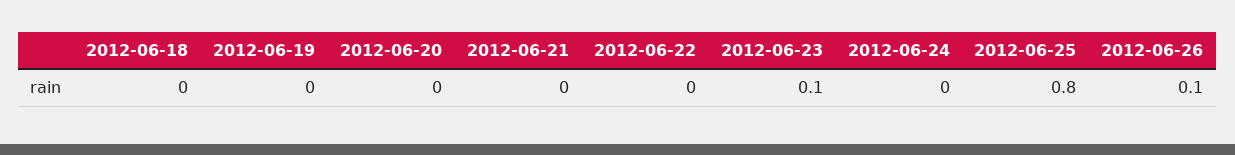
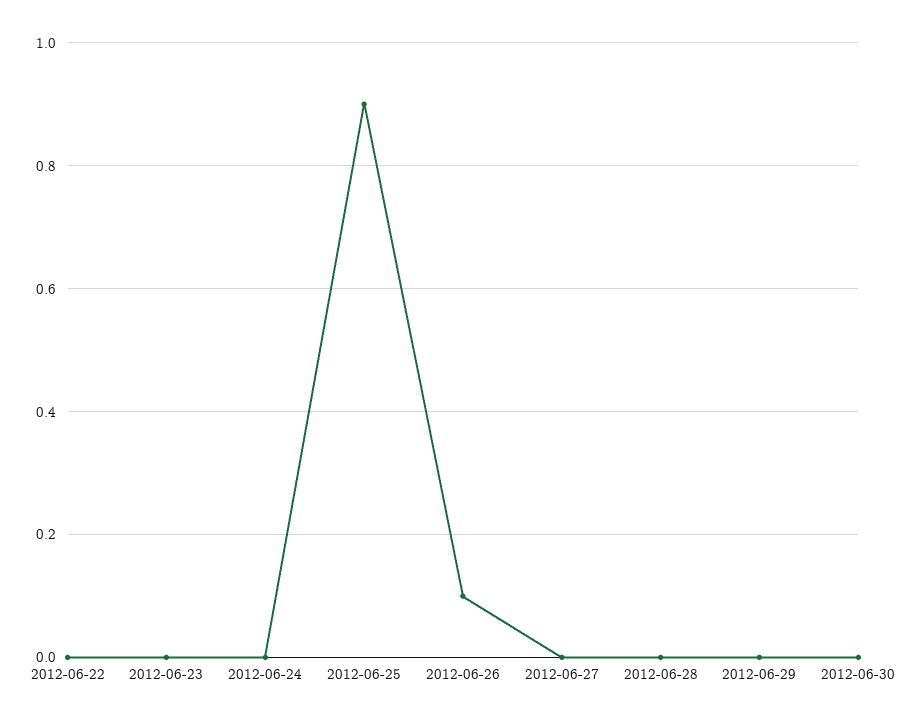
2012-06-18: 0 -> none
2012-06-19: 0 -> none
2012-06-20: 0 -> none
2012-06-21: 0 -> none
2012-06-23: 0.1 -> 0
2012-06-25: 0.8 -> 0.9
2012-06-27: none -> 0
2012-06-28: none -> 0
2012-06-29: none -> 0
2012-06-30: none -> 0

